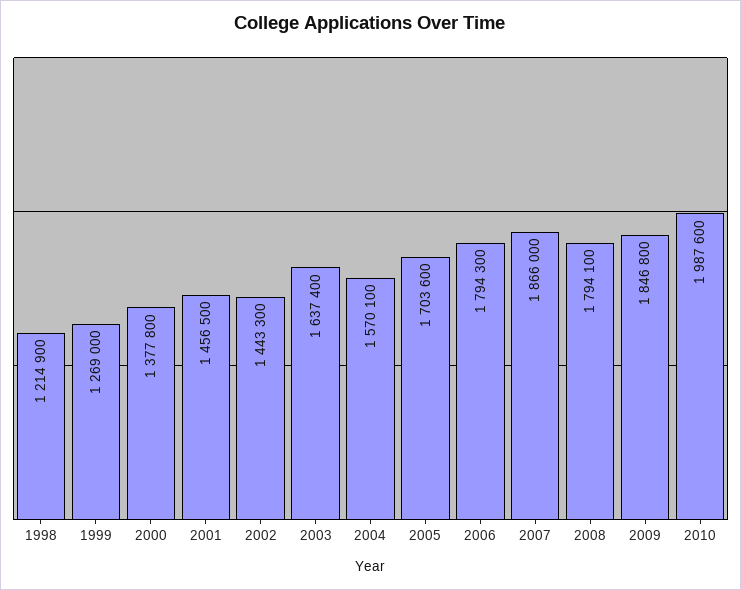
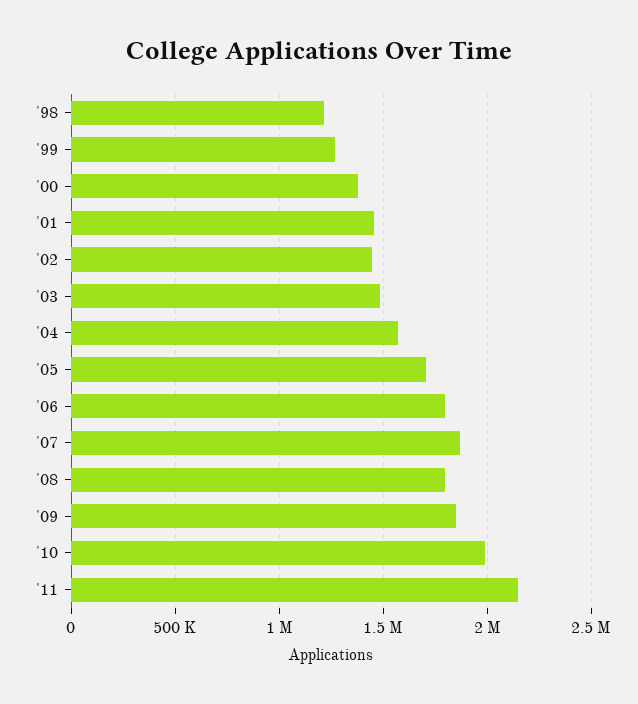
2003: 1637400 -> 1500000
'11: none -> 2150000

